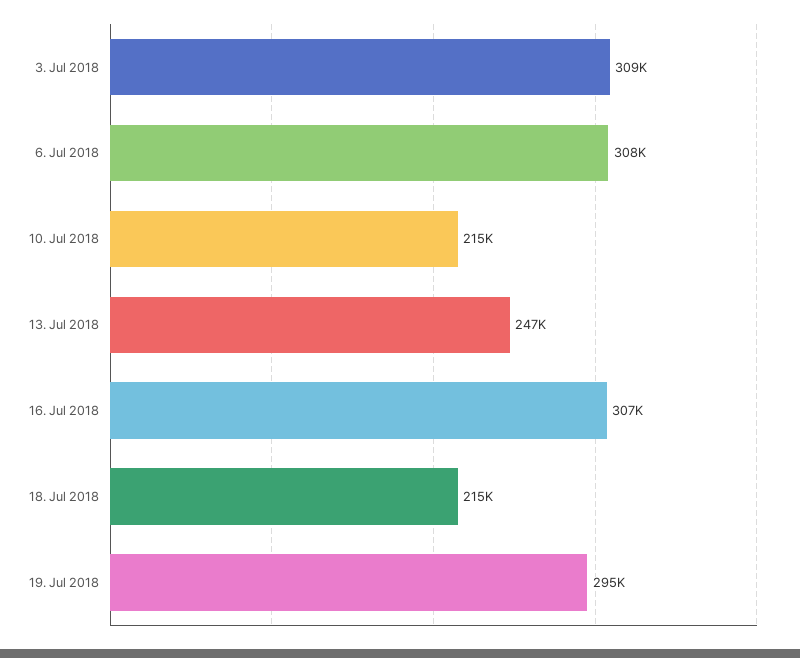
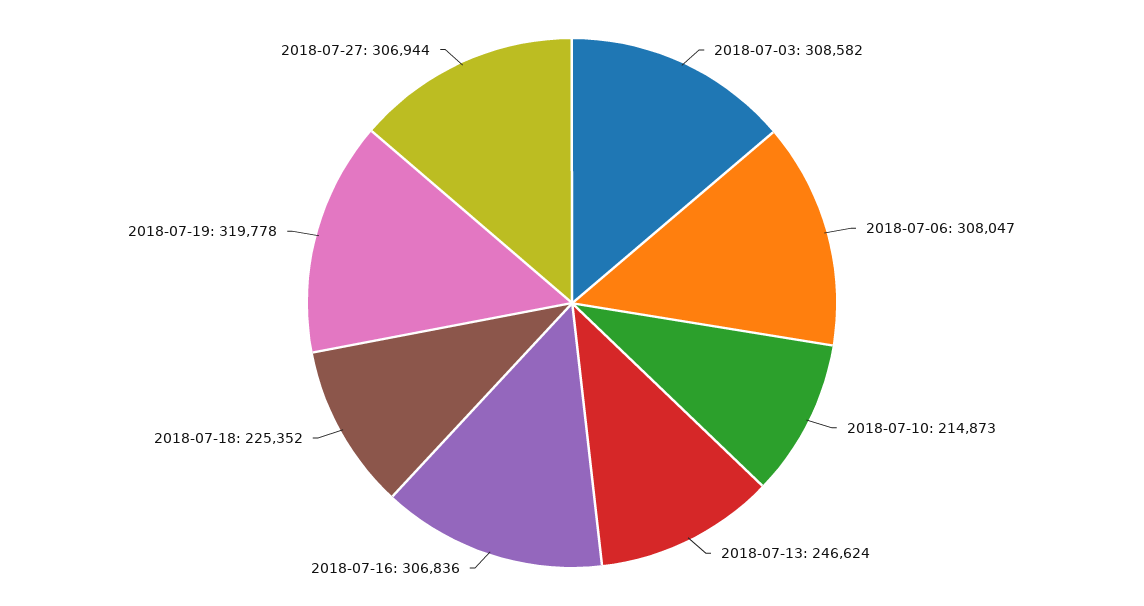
18. Jul 2018: 215000 -> 225352
19. Jul 2018: 295000 -> 319778
2018-07-27: none -> 306944

